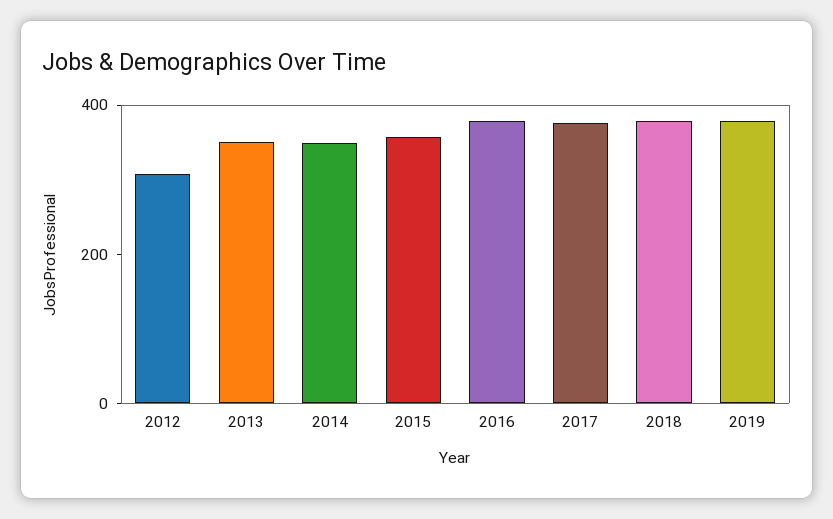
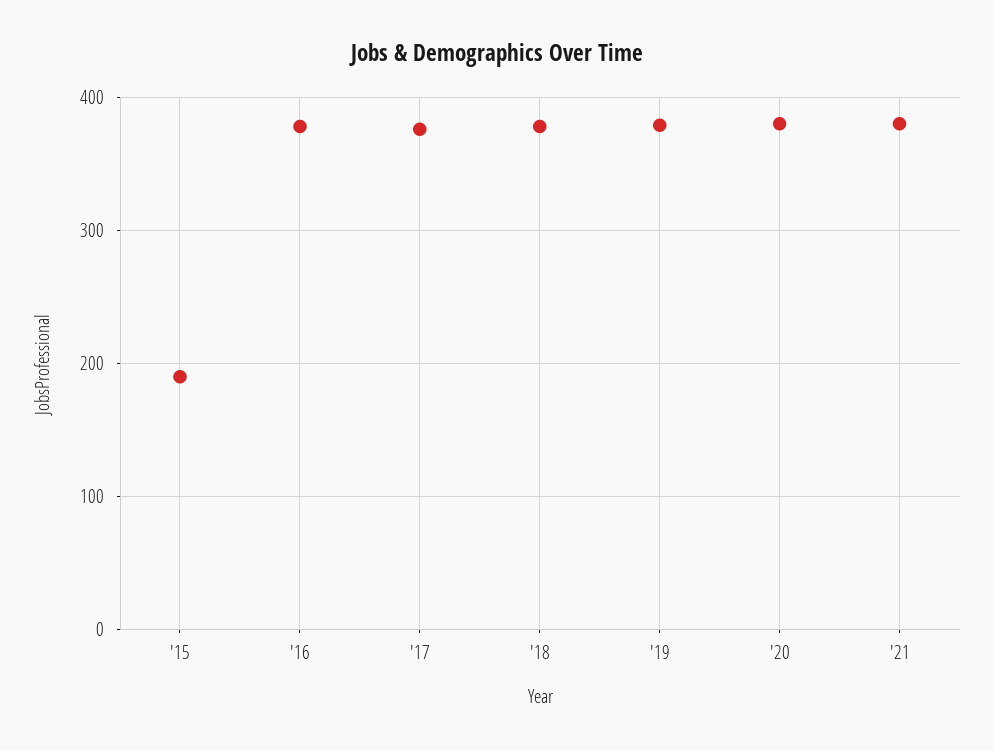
2012: 300 -> none
2013: 350 -> none
2014: 350 -> none
2015: 350 -> 190
'20: none -> 380
'21: none -> 380

